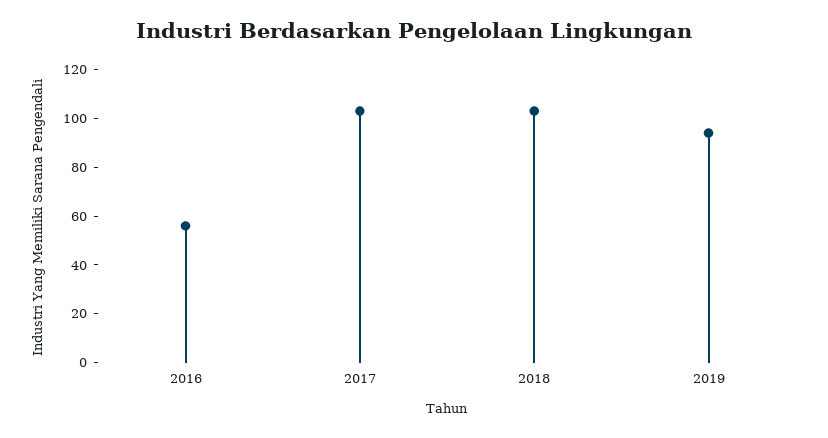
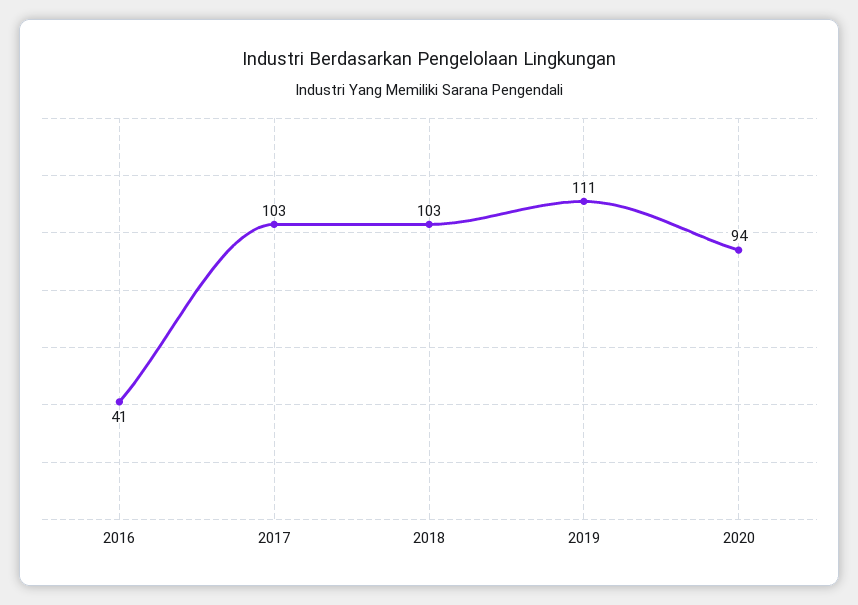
2016: 55 -> 41
2019: 95 -> 111
2020: none -> 94

